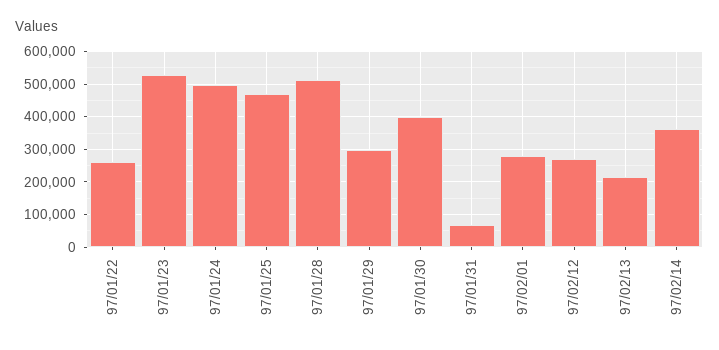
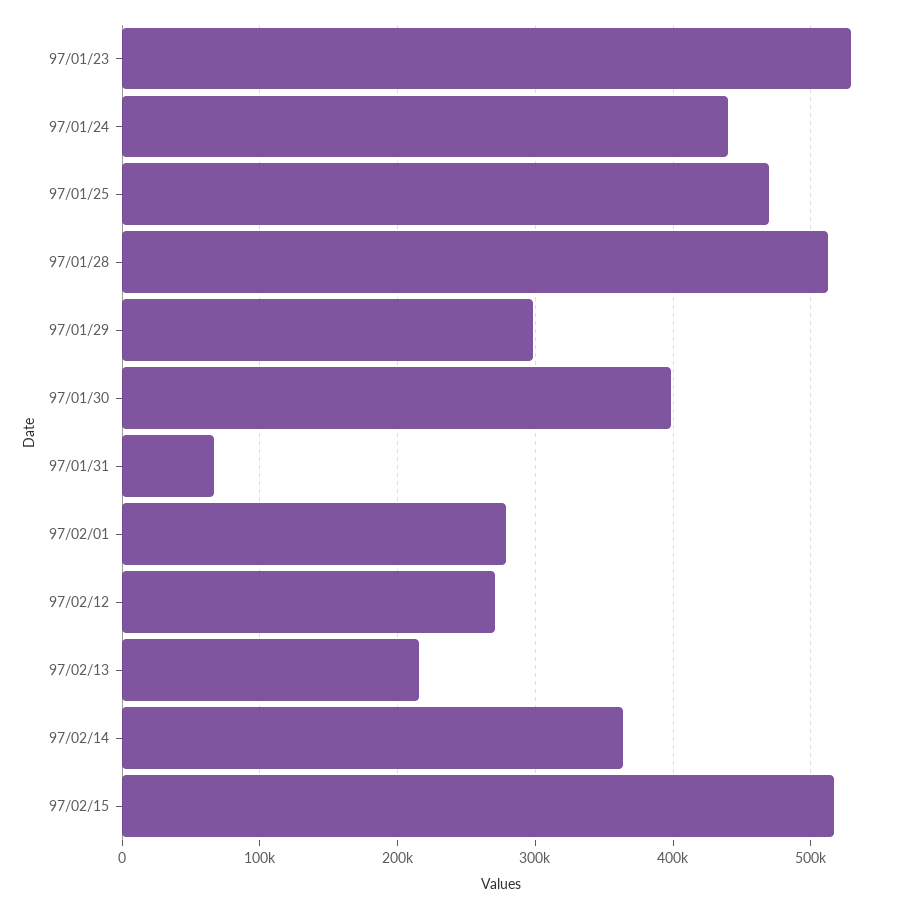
97/01/22: 260000 -> none
97/01/24: 500000 -> 440000
97/02/15: none -> 520000

